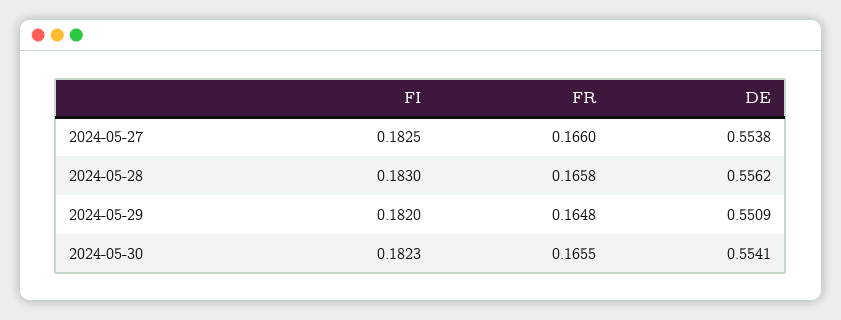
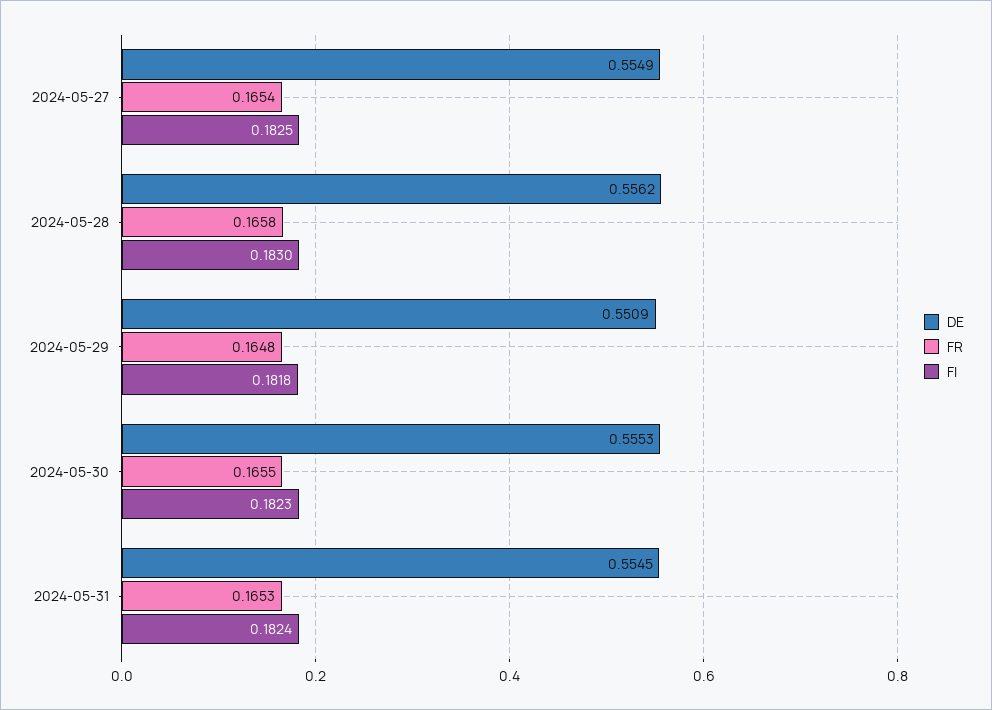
FR, 2024-05-27: 0.166 -> 0.1654
DE, 2024-05-27: 0.5538 -> 0.5549
FI, 2024-05-29: 0.182 -> 0.1818
DE, 2024-05-30: 0.5541 -> 0.5553
DE, 2024-05-31: none -> 0.5545
FR, 2024-05-31: none -> 0.1653
FI, 2024-05-31: none -> 0.1824

